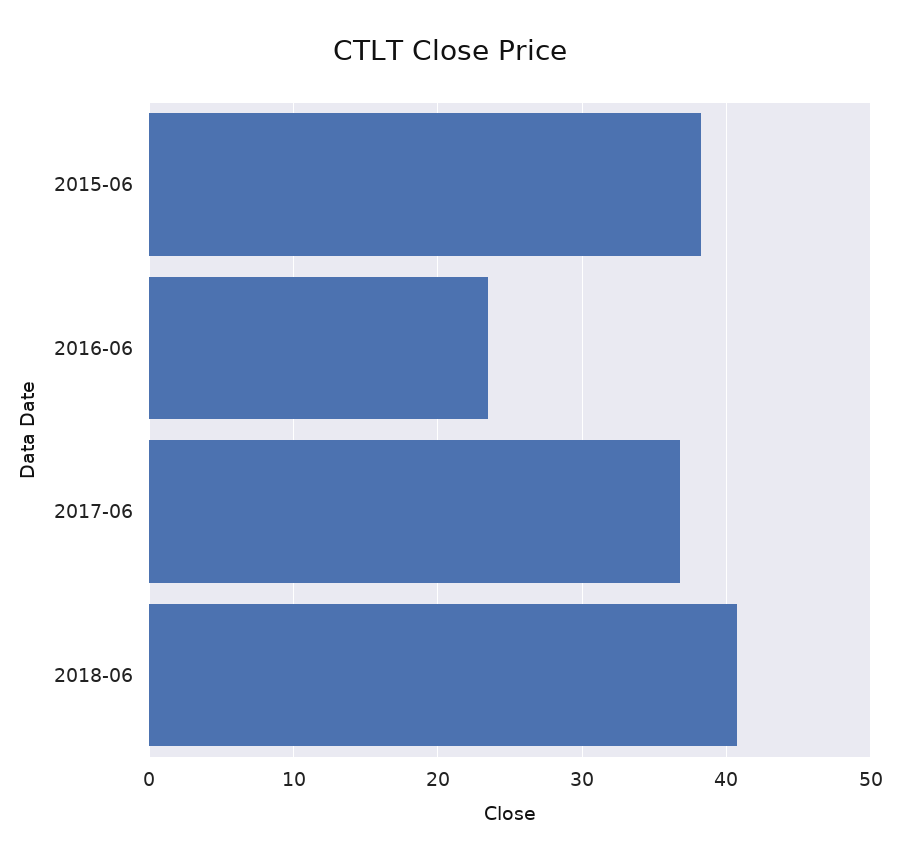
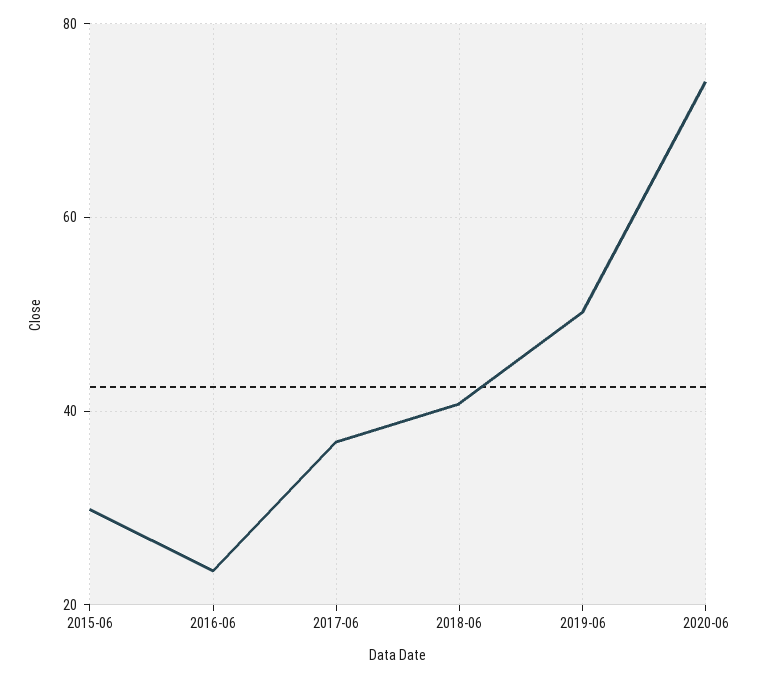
2015-06: 38 -> 30
2019-06: none -> 50
2020-06: none -> 74

